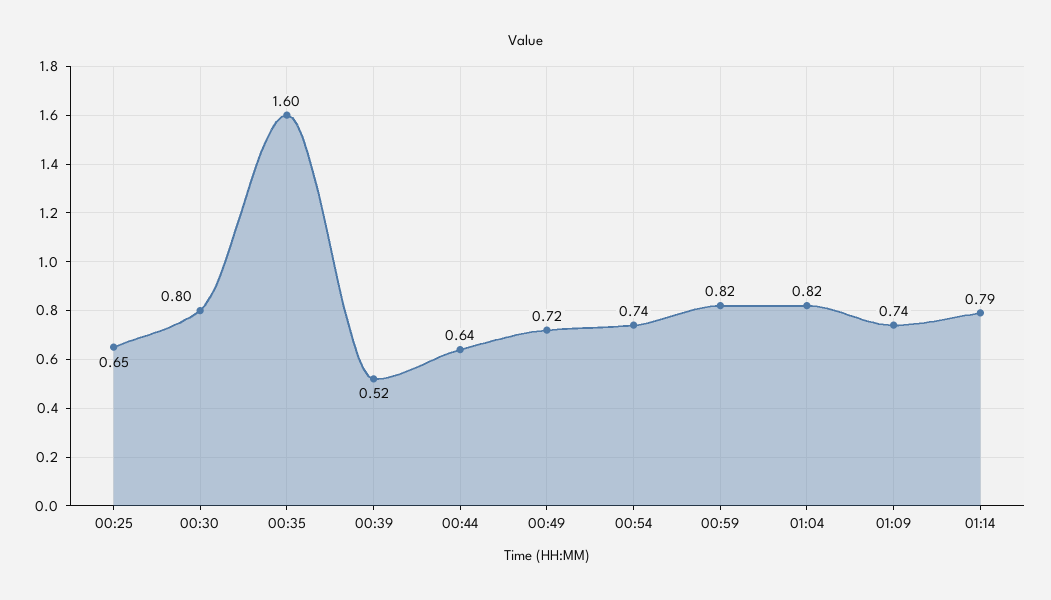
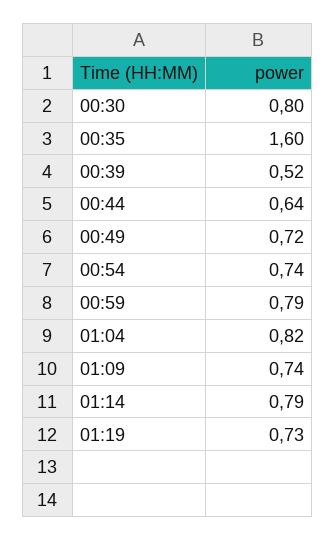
00:25: 0.65 -> none
00:59: 0.82 -> 0.79
01:19: none -> 0.73

